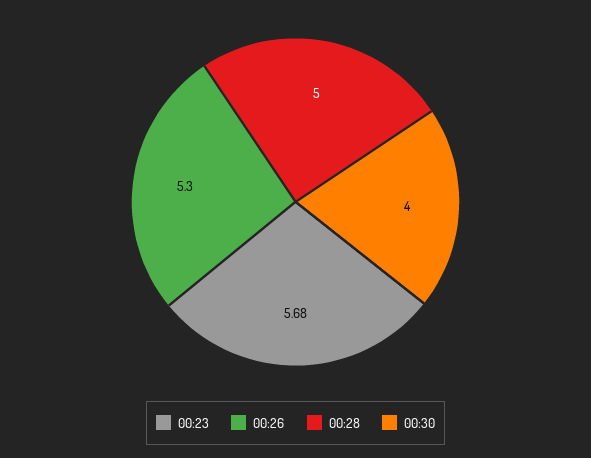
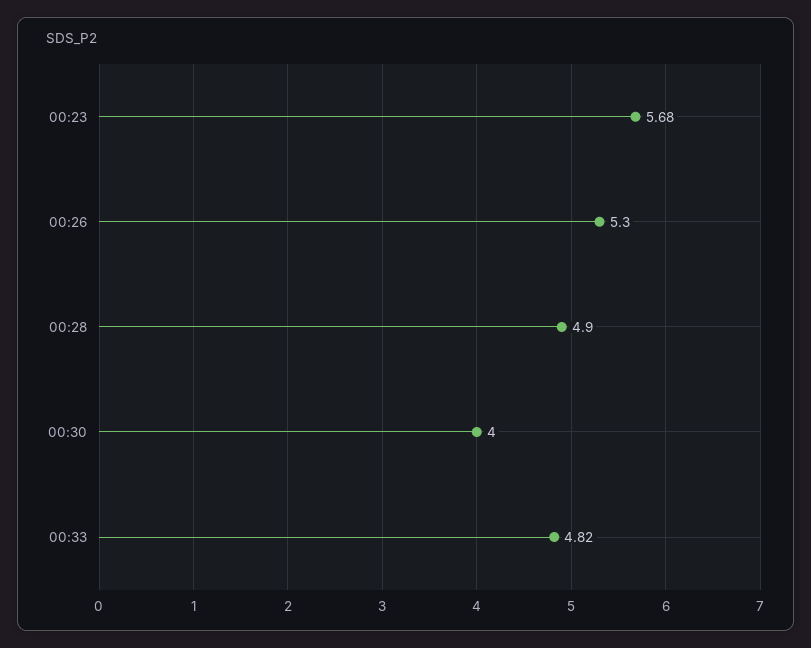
00:28: 5 -> 4.9
00:33: none -> 4.82

